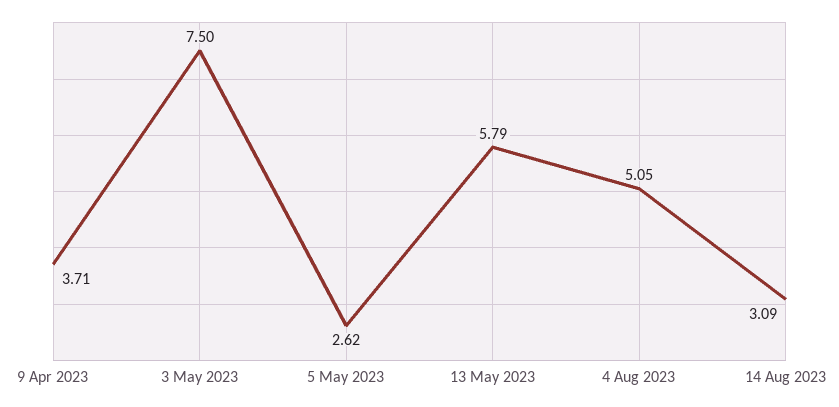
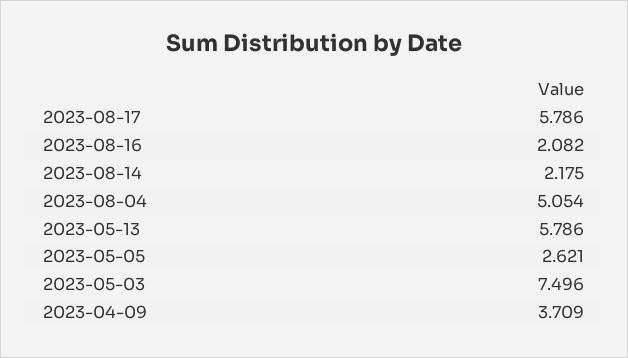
14 Aug 2023: 3.09 -> 2.175
2023-08-17: none -> 5.786
2023-08-16: none -> 2.082

